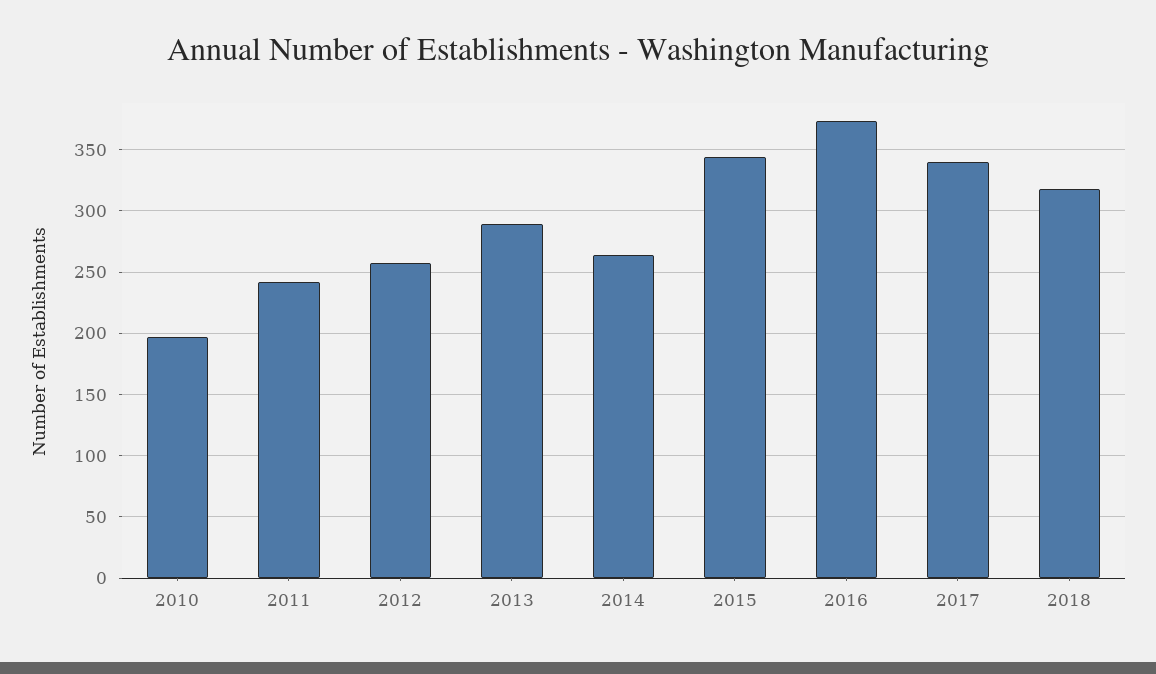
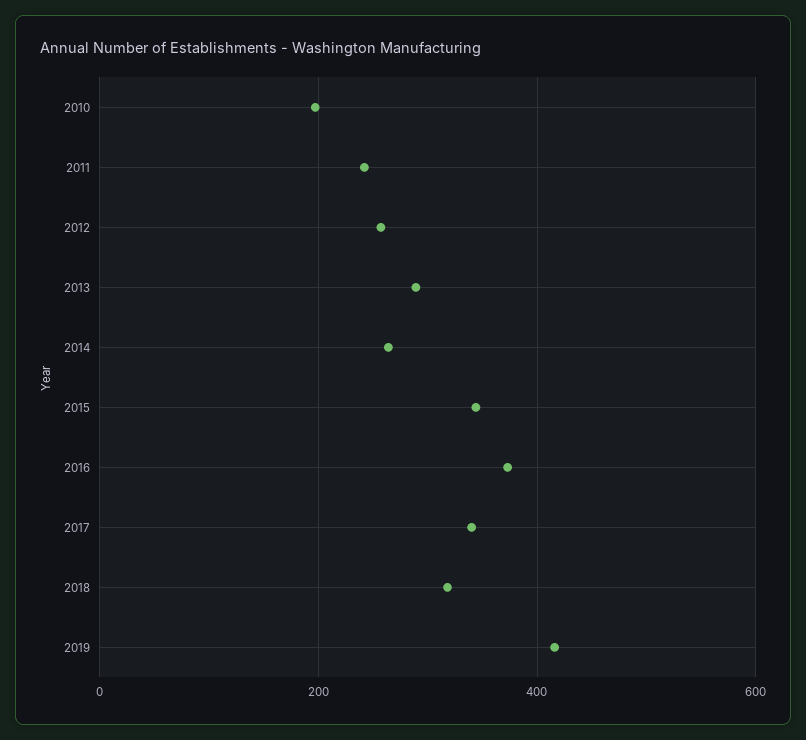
2019: none -> 420

